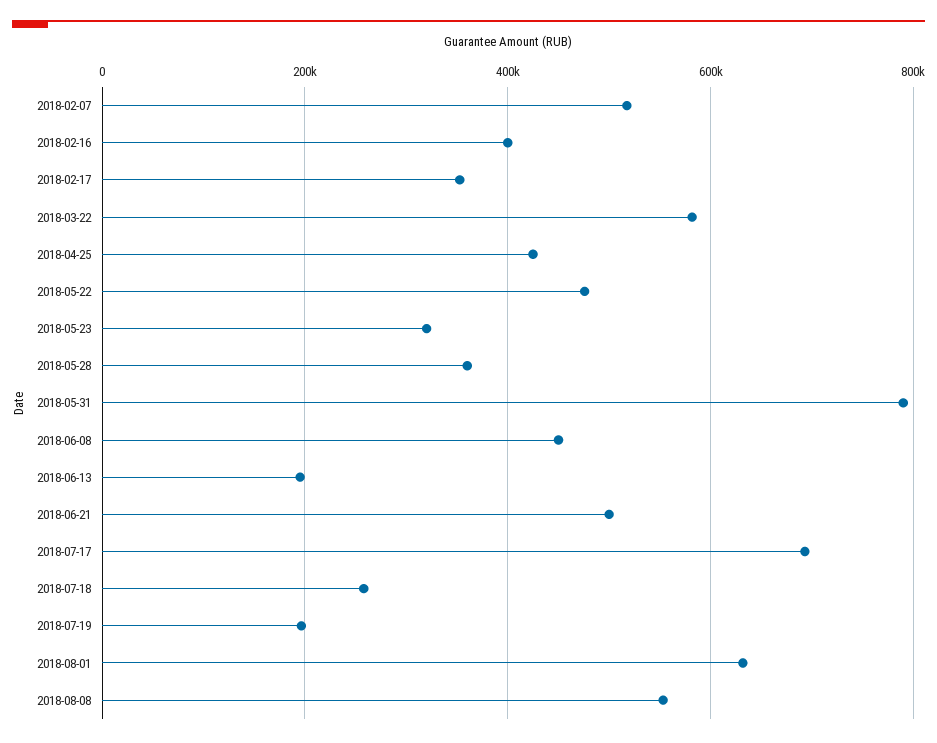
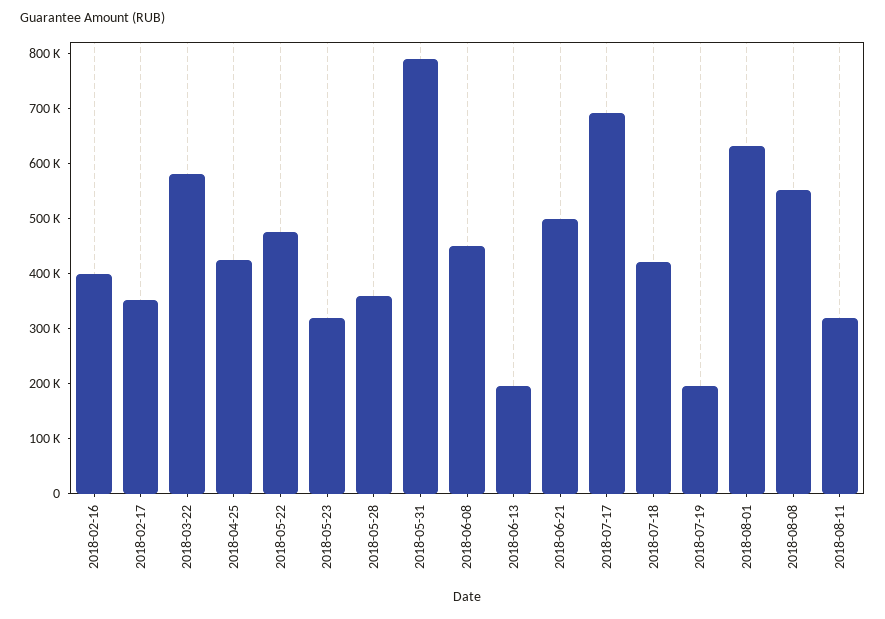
2018-02-07: 520000 -> none
2018-07-18: 260000 -> 420000
2018-08-11: none -> 320000

